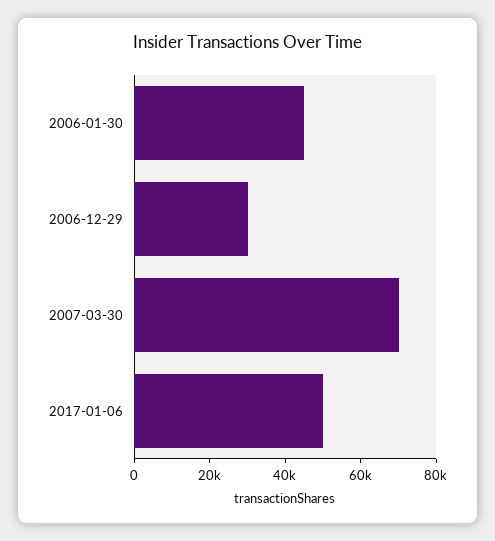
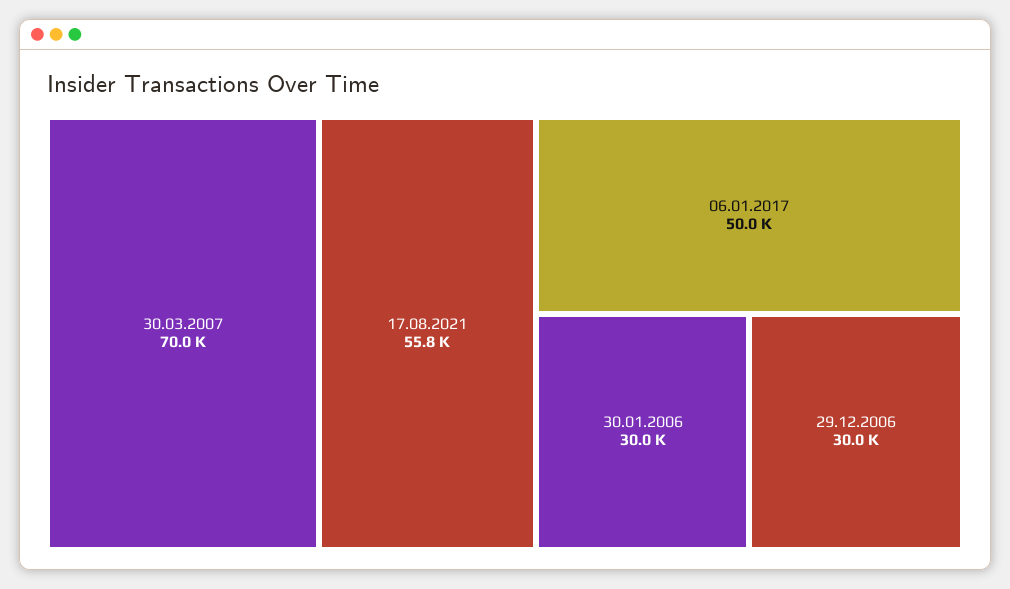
2006-01-30: 45000 -> 30000
17.08.2021: none -> 55800

